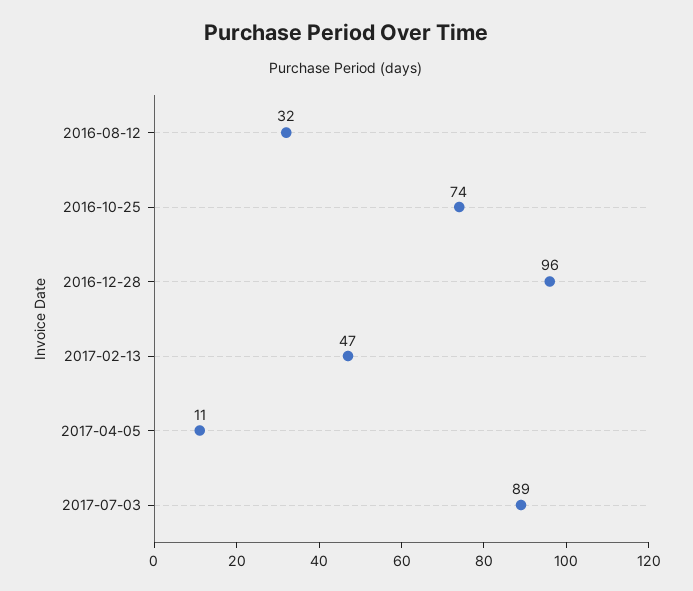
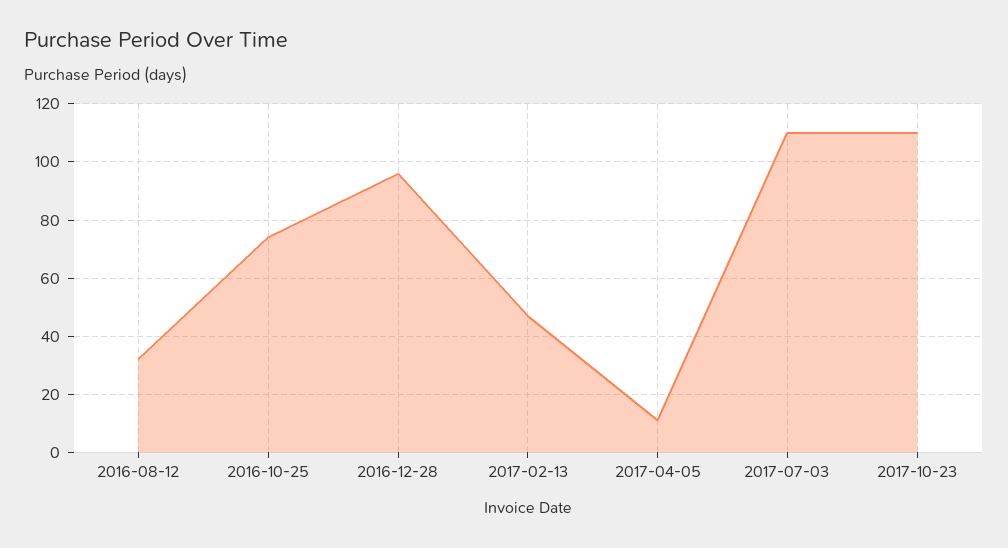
2017-07-03: 89 -> 110
2017-10-23: none -> 110

